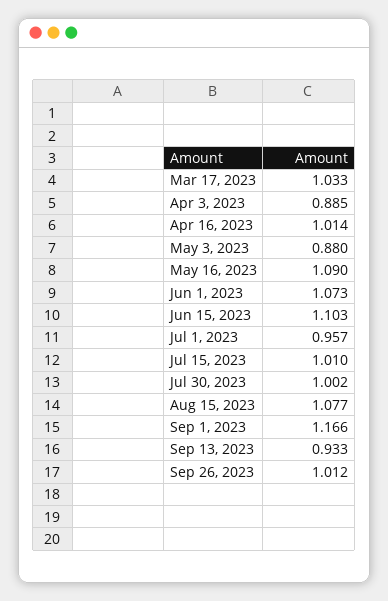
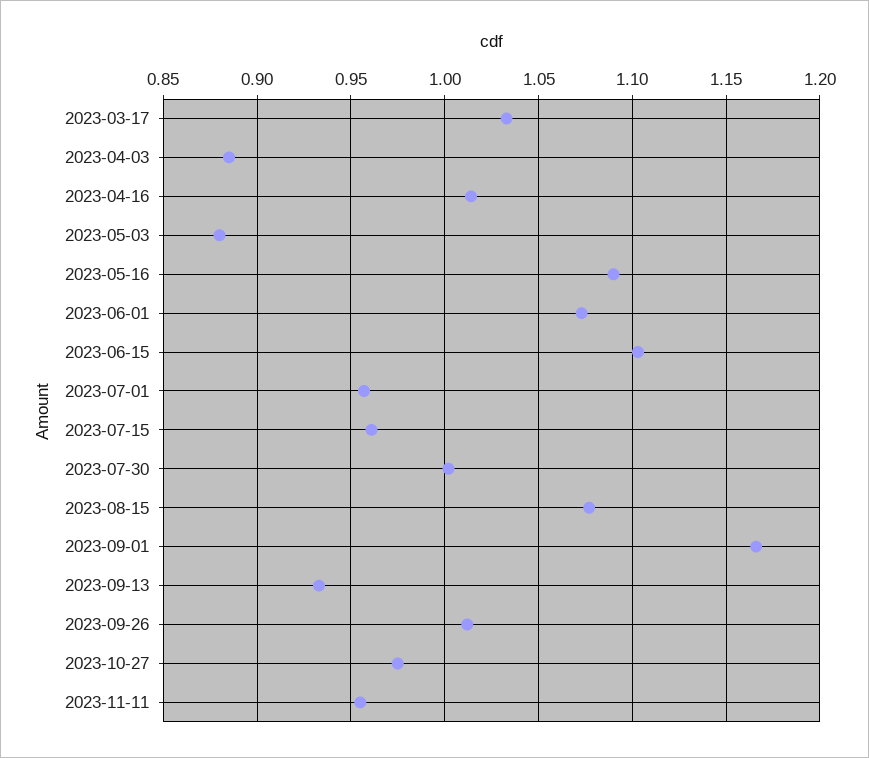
Jul 15, 2023: 1.01 -> 0.96
2023-10-27: none -> 0.975
2023-11-11: none -> 0.955

